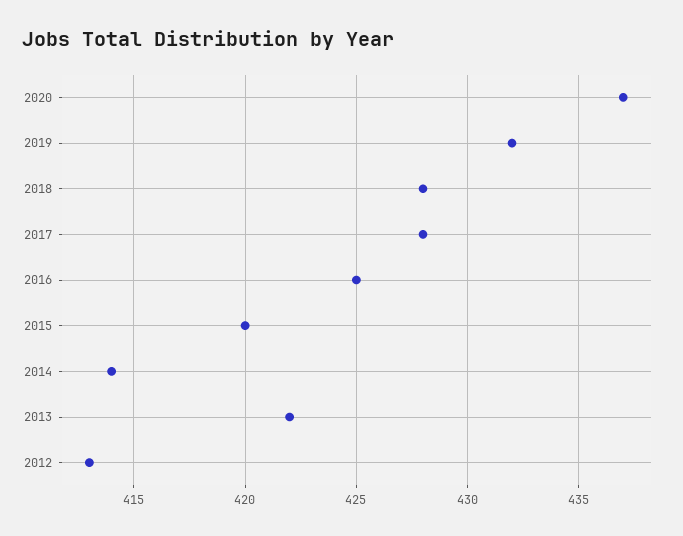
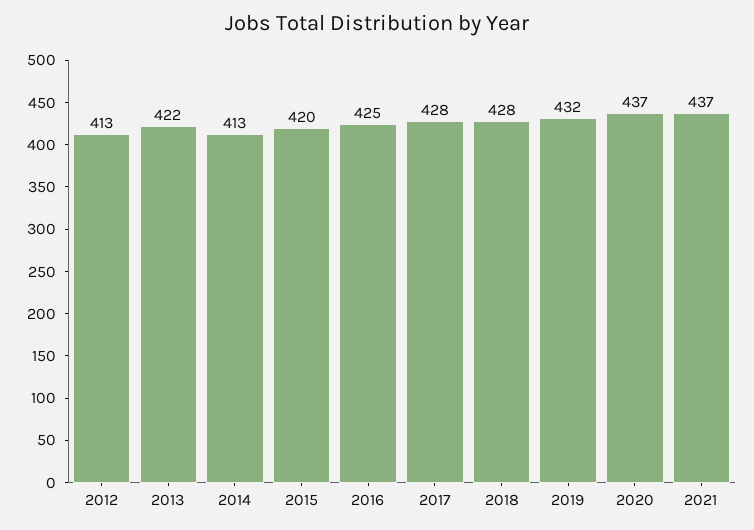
2014: 414 -> 413
2021: none -> 437

